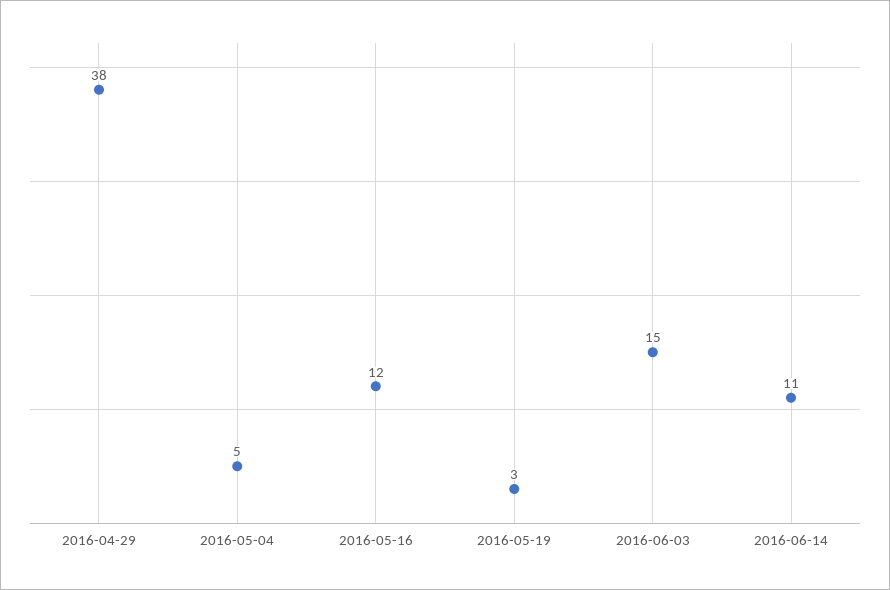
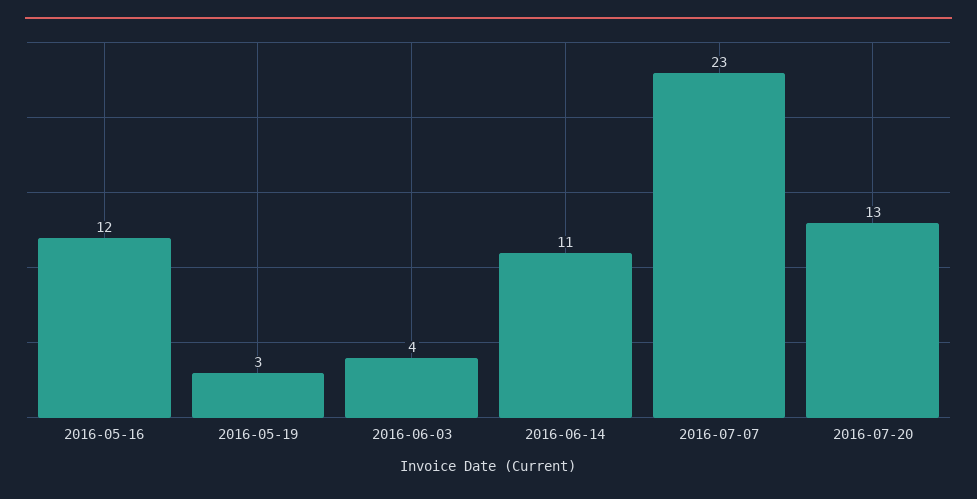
2016-04-29: 38 -> none
2016-05-04: 5 -> none
2016-06-03: 15 -> 4
2016-07-07: none -> 23
2016-07-20: none -> 13

